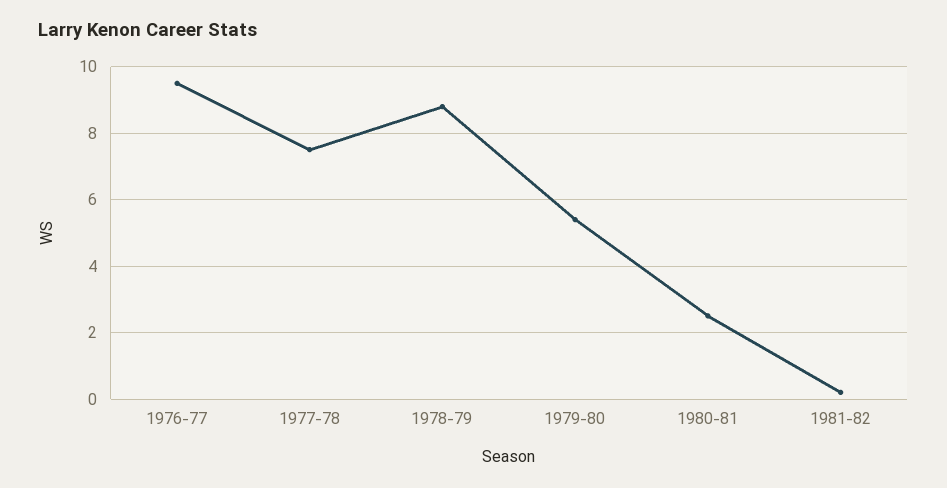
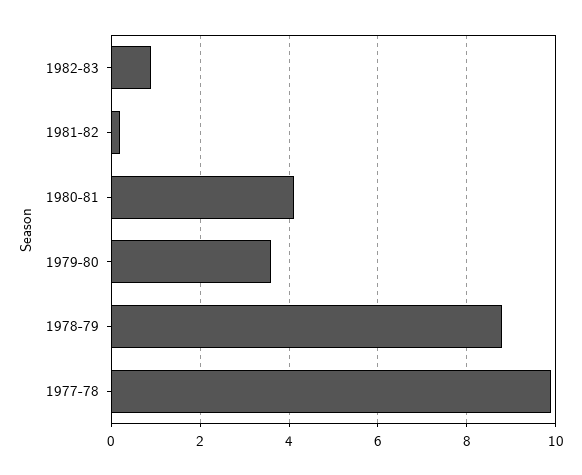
1976-77: 9.5 -> none
1977-78: 7.5 -> 10
1979-80: 5.5 -> 3.5
1980-81: 2.5 -> 4
1982-83: none -> 1

